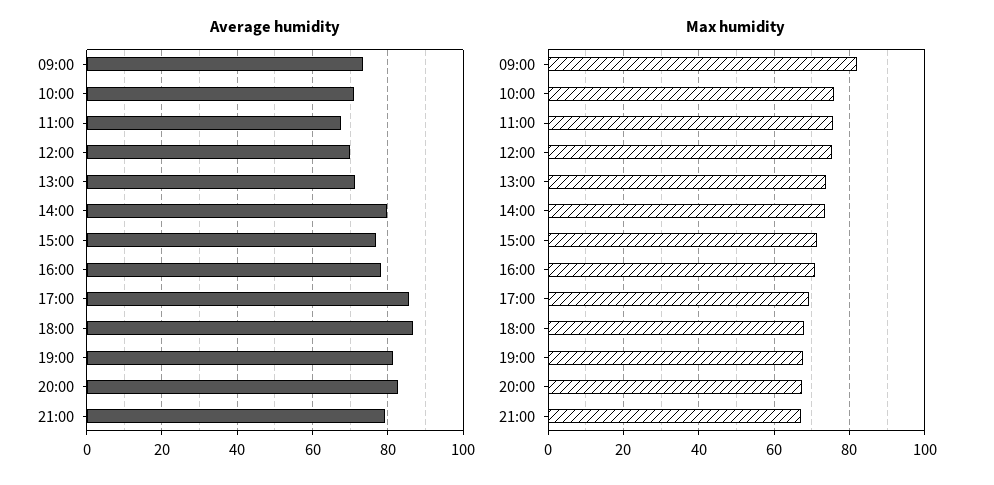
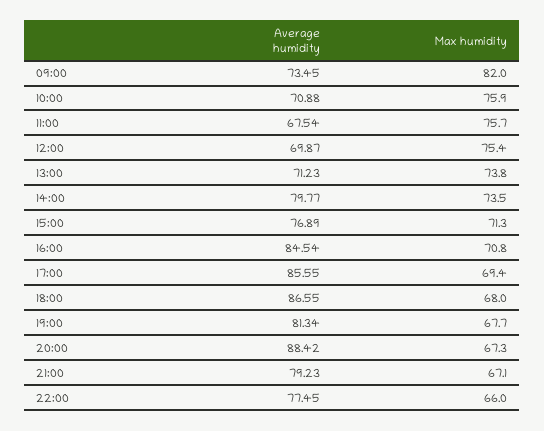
Average humidity, 16:00: 78 -> 84.54
Average humidity, 20:00: 82 -> 88.42
Average humidity, 22:00: none -> 77.45
Max humidity, 22:00: none -> 66

